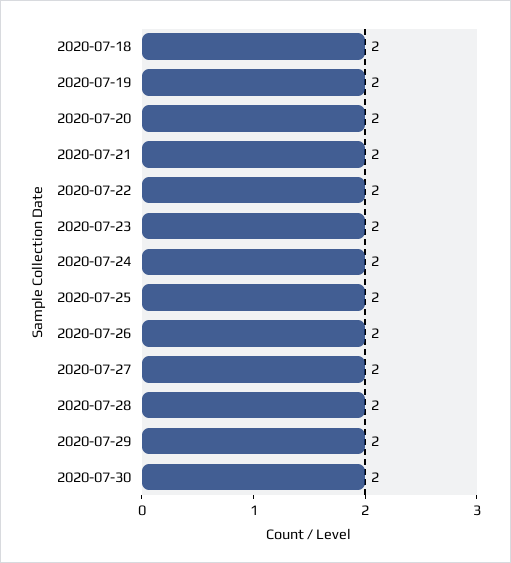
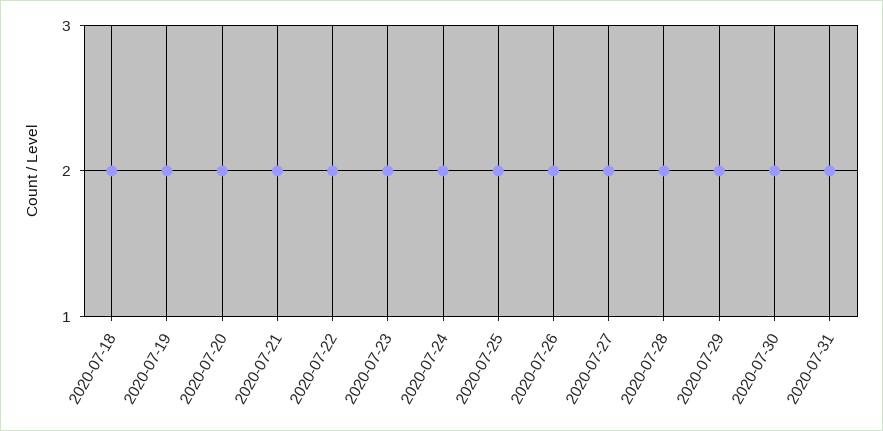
2020-07-31: none -> 2

